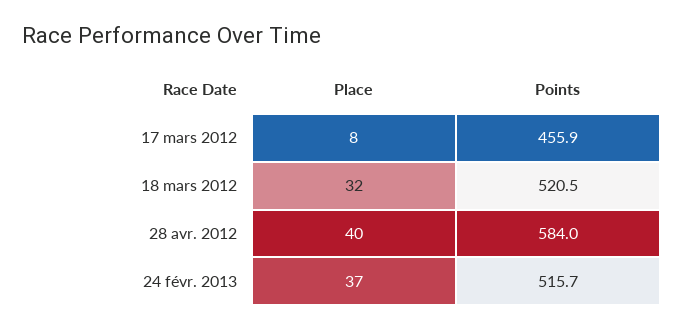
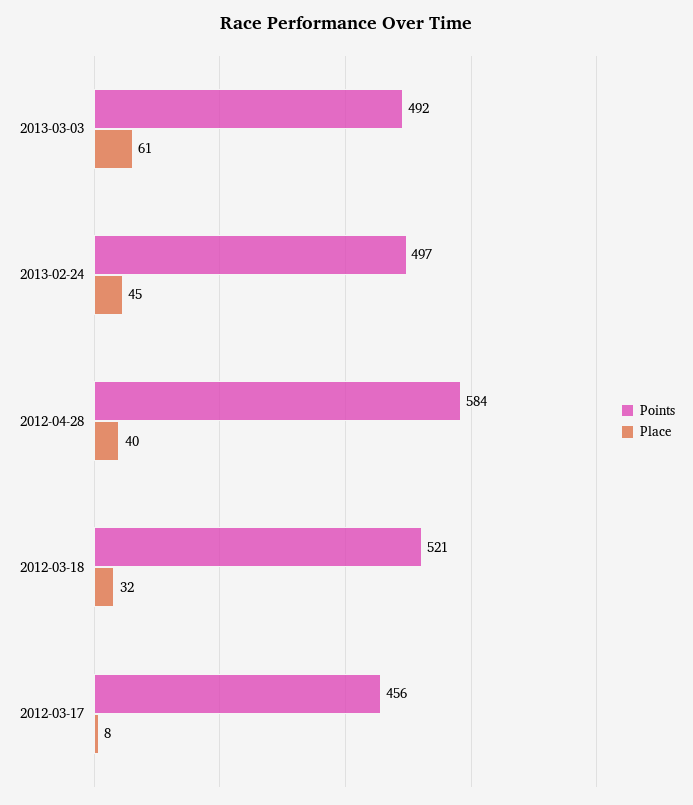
Place, 24 févr. 2013: 37 -> 45
Points, 24 févr. 2013: 515.7 -> 497
Points, 2013-03-03: none -> 492
Place, 2013-03-03: none -> 61

